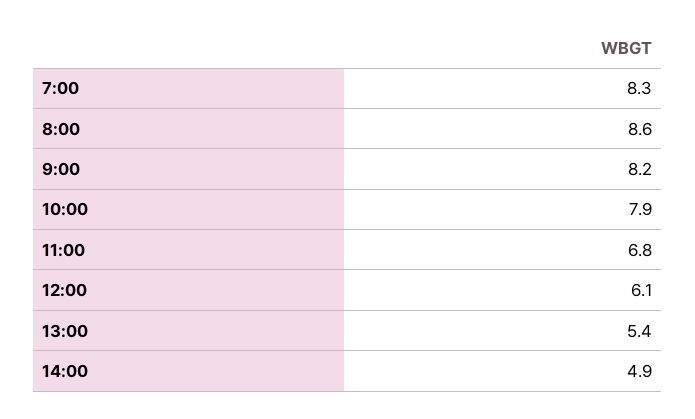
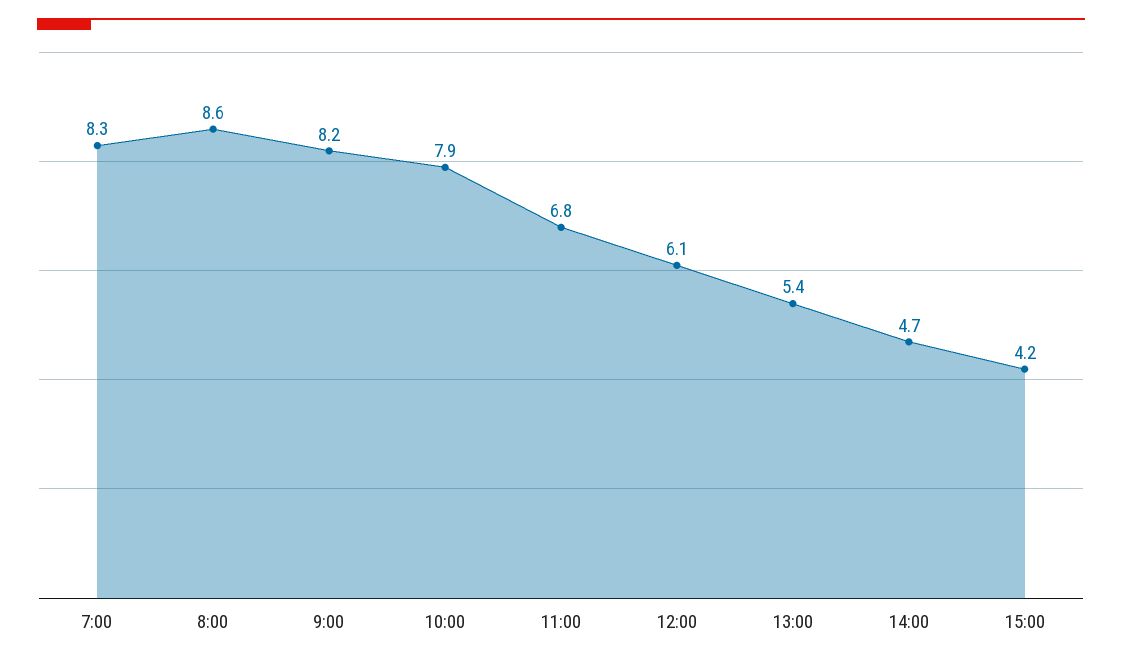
14:00: 4.9 -> 4.7
15:00: none -> 4.2

